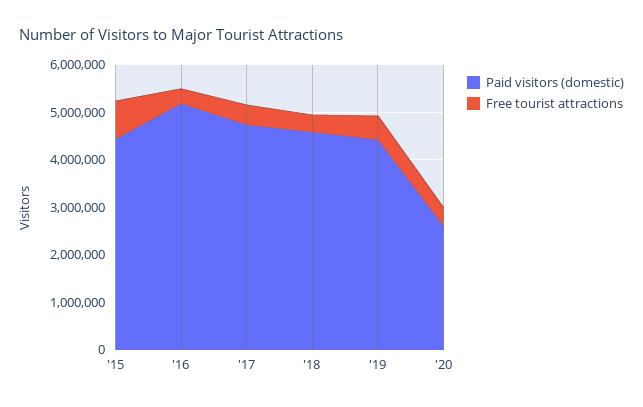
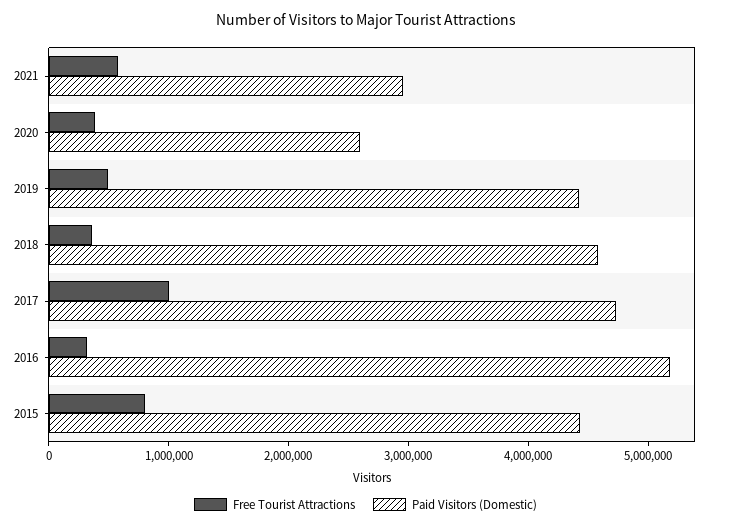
Free tourist attractions, '17: 400000 -> 1000000
Free tourist attractions, 2021: none -> 600000
Paid visitors (domestic), 2021: none -> 3000000

